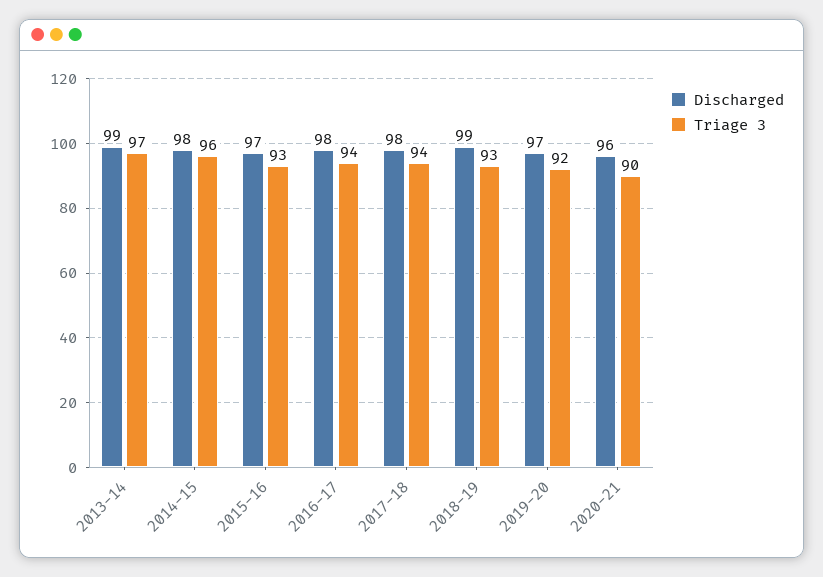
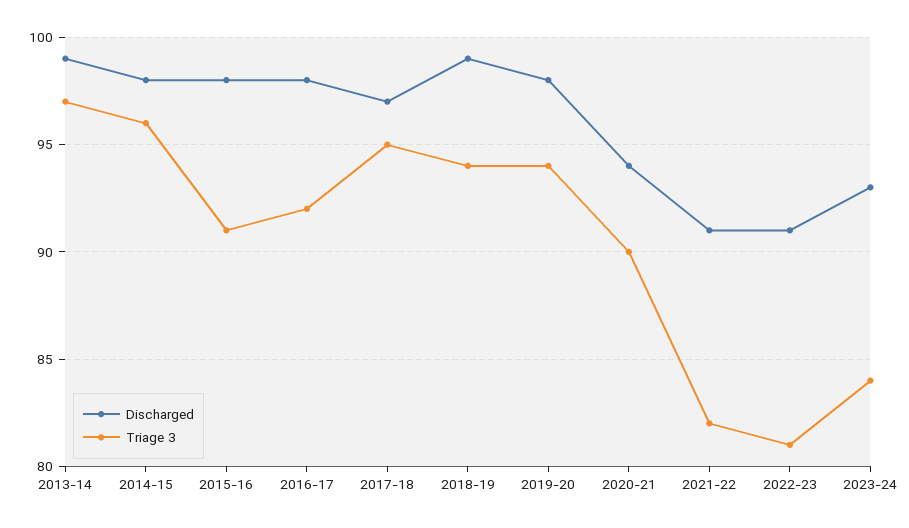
Discharged, 2015-16: 97 -> 98
Triage 3, 2015-16: 93 -> 91
Triage 3, 2016-17: 94 -> 92
Discharged, 2017-18: 98 -> 97
Triage 3, 2017-18: 94 -> 95
Triage 3, 2018-19: 93 -> 94
Discharged, 2019-20: 97 -> 98
Triage 3, 2019-20: 92 -> 94
Discharged, 2020-21: 96 -> 94
Discharged, 2021-22: none -> 91
Triage 3, 2021-22: none -> 82
Discharged, 2022-23: none -> 91
Triage 3, 2022-23: none -> 81
Discharged, 2023-24: none -> 93
Triage 3, 2023-24: none -> 84

